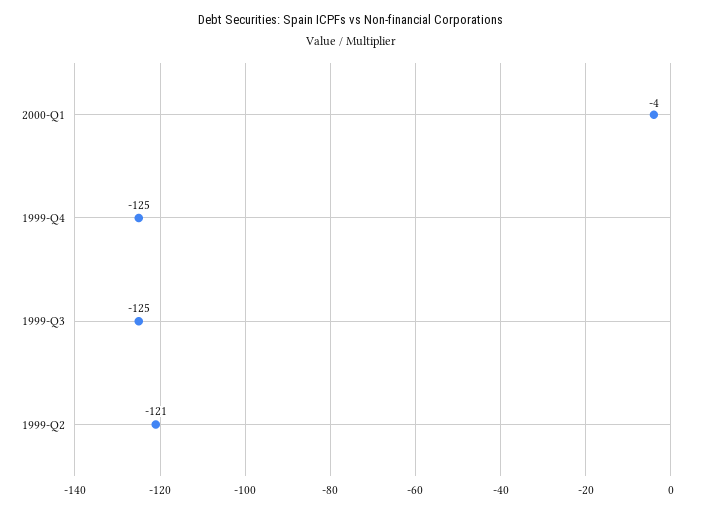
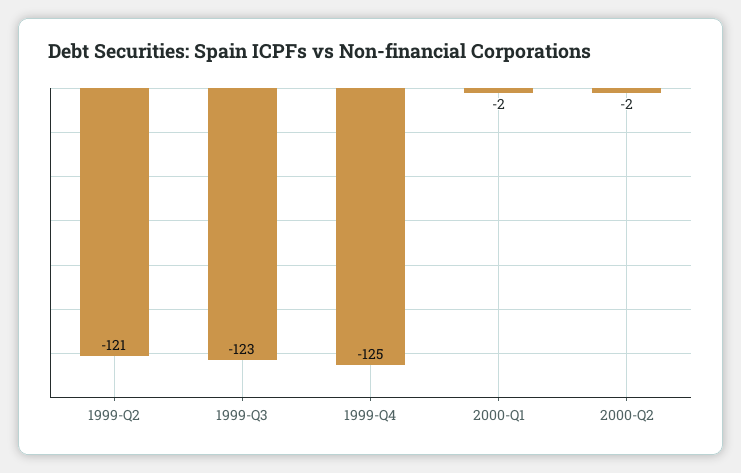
2000-Q1: -4 -> -2
1999-Q3: -125 -> -123
2000-Q2: none -> -2

